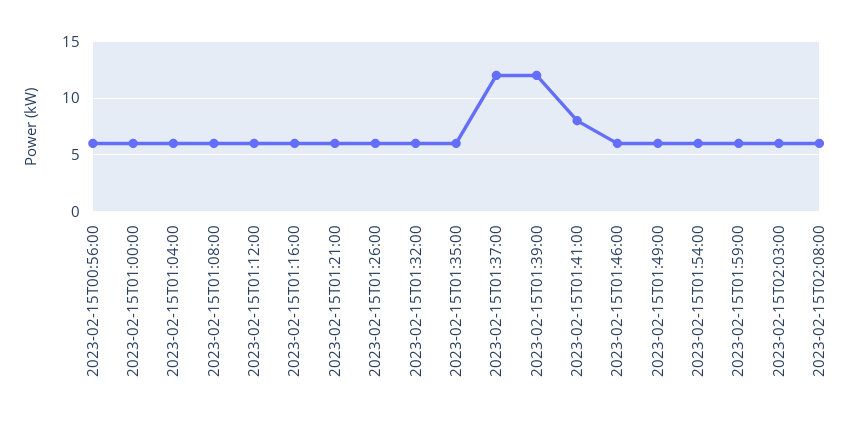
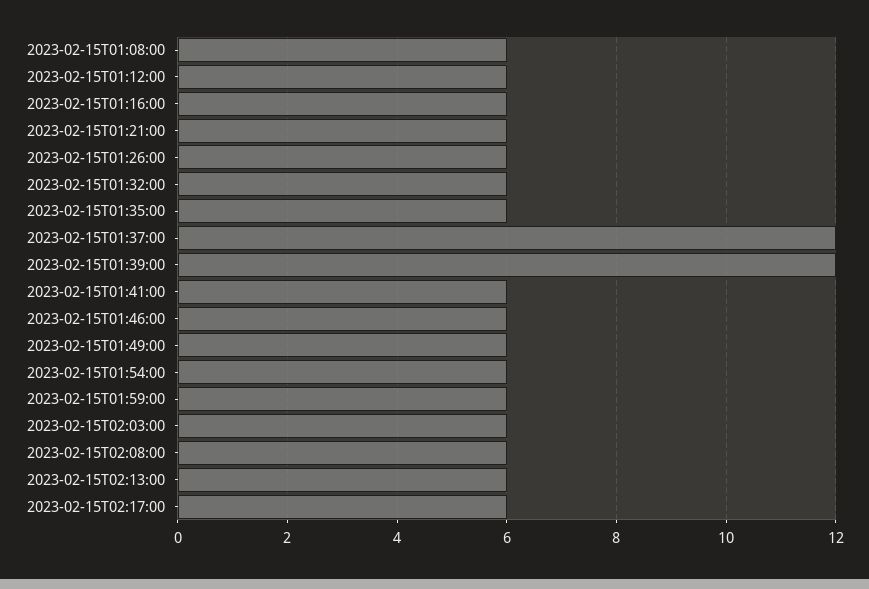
2023-02-15T00:56:00: 6 -> none
2023-02-15T01:00:00: 6 -> none
2023-02-15T01:04:00: 6 -> none
2023-02-15T01:41:00: 8 -> 6
2023-02-15T02:13:00: none -> 6
2023-02-15T02:17:00: none -> 6

